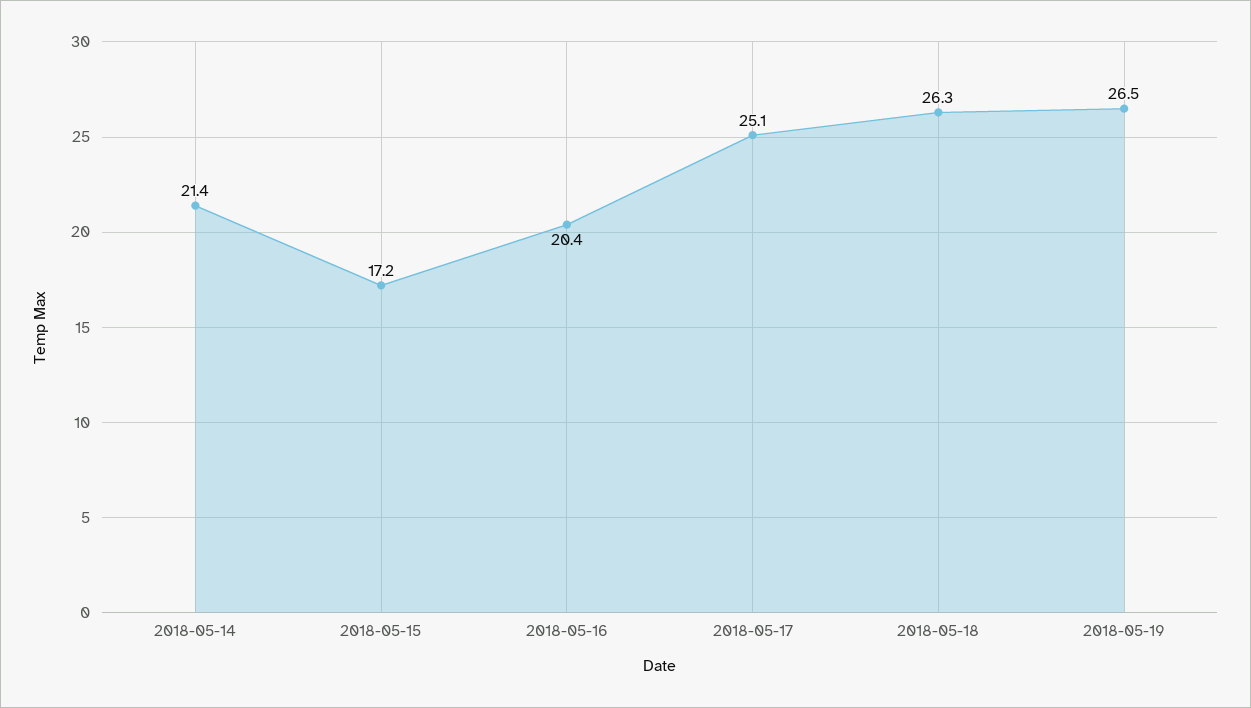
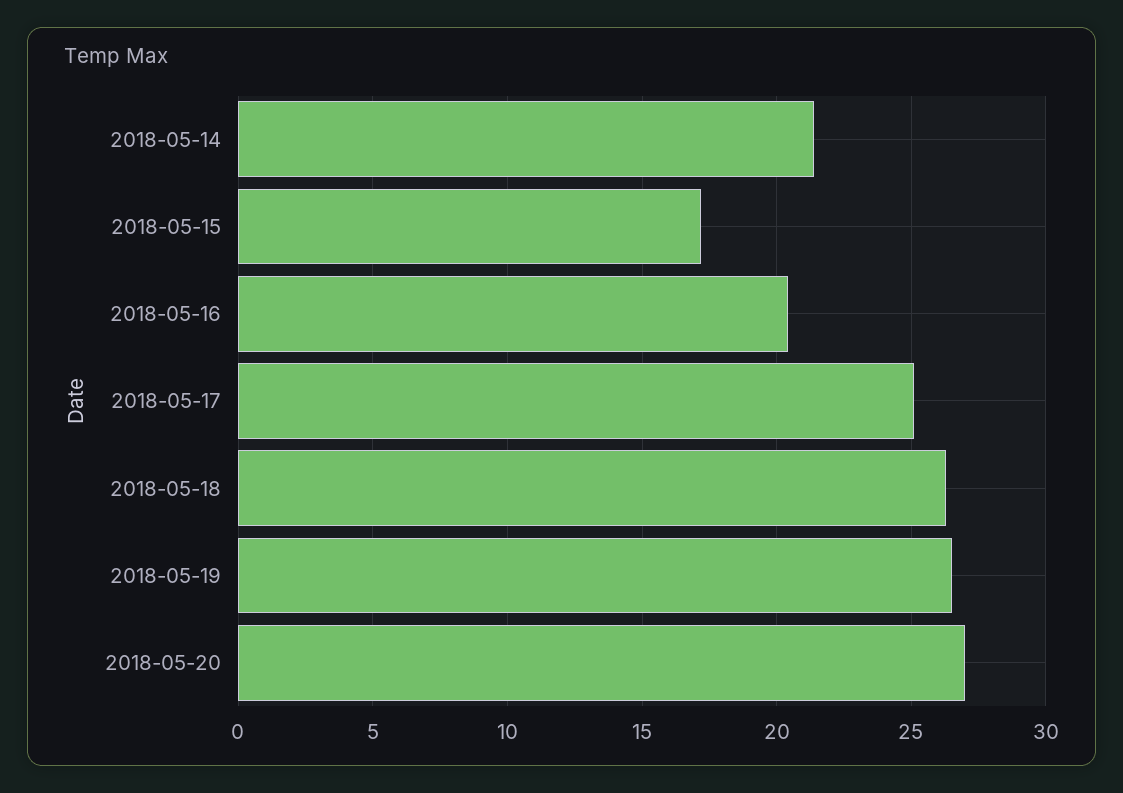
2018-05-20: none -> 27

